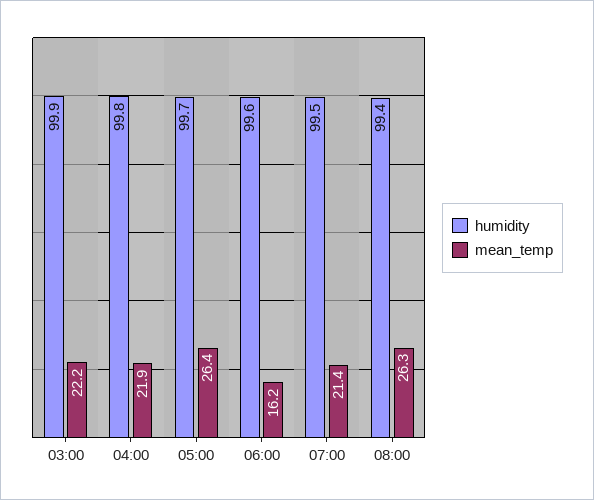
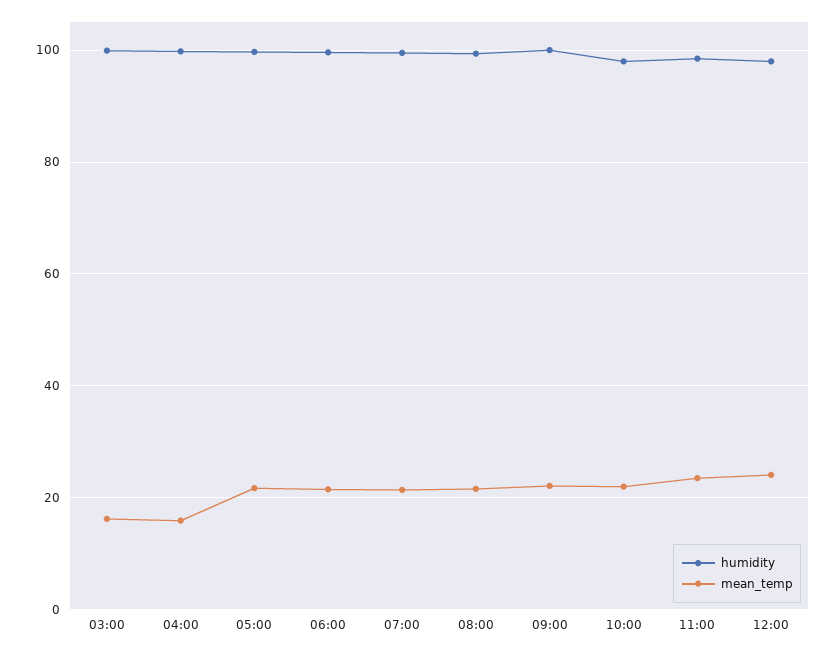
mean_temp, 03:00: 22.2 -> 16
mean_temp, 04:00: 21.9 -> 16
mean_temp, 05:00: 26.4 -> 22
mean_temp, 06:00: 16.2 -> 22
mean_temp, 08:00: 26.3 -> 22
humidity, 09:00: none -> 100
mean_temp, 09:00: none -> 22
humidity, 10:00: none -> 98
mean_temp, 10:00: none -> 22
humidity, 11:00: none -> 98
mean_temp, 11:00: none -> 24
humidity, 12:00: none -> 98
mean_temp, 12:00: none -> 24

